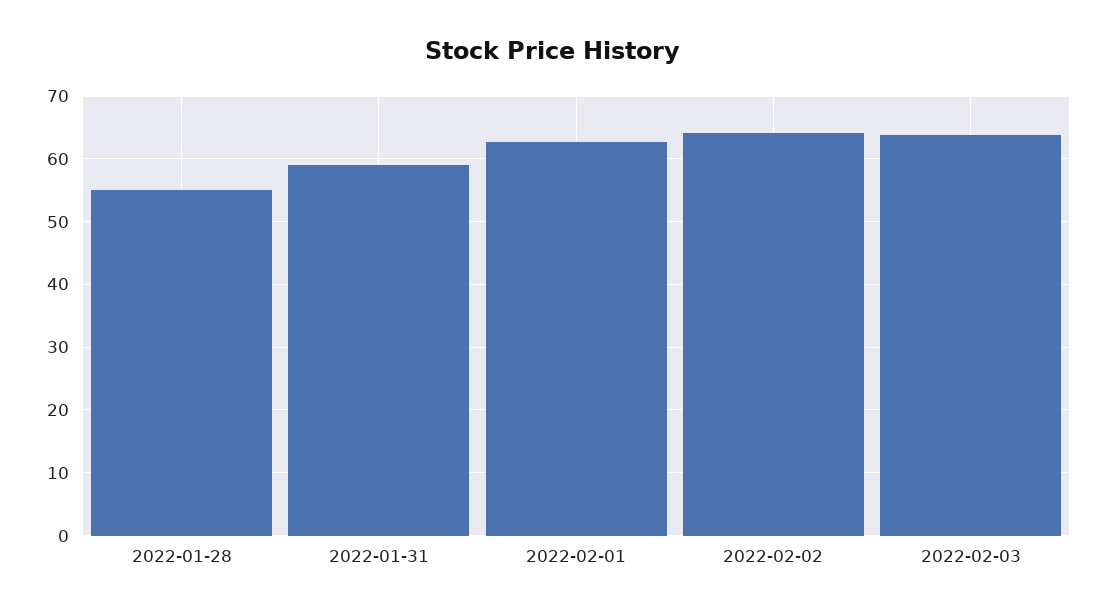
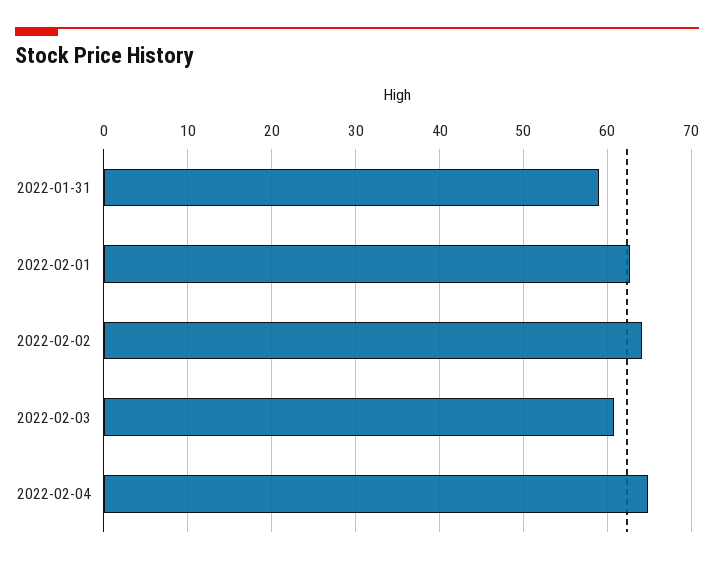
2022-01-28: 55 -> none
2022-02-03: 64 -> 61
2022-02-04: none -> 65

